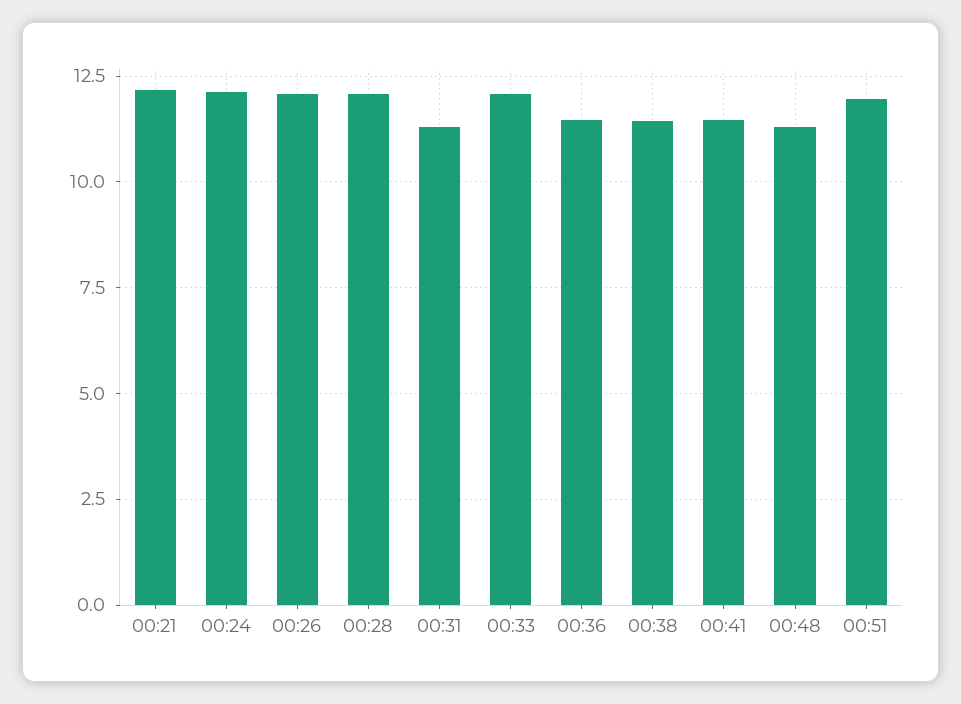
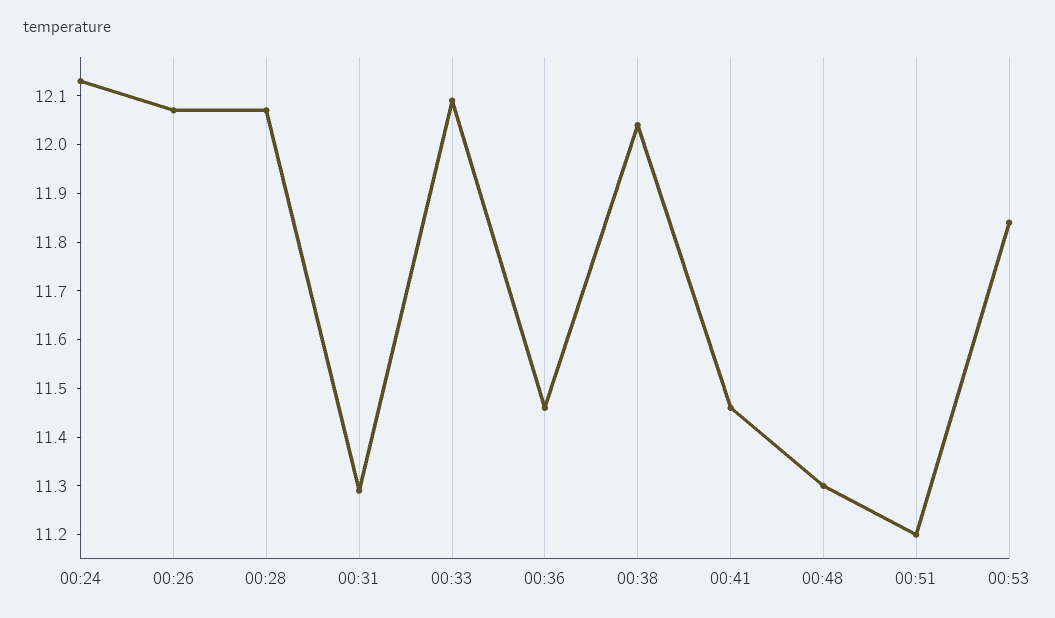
00:21: 12.25 -> none
00:38: 11.5 -> 12.05
00:51: 12 -> 11.2
00:53: none -> 11.85

